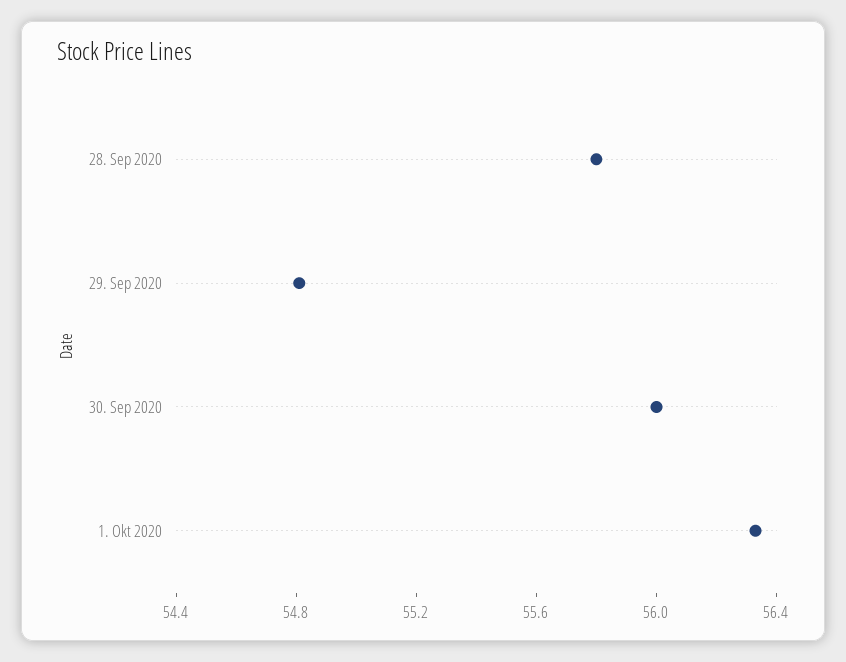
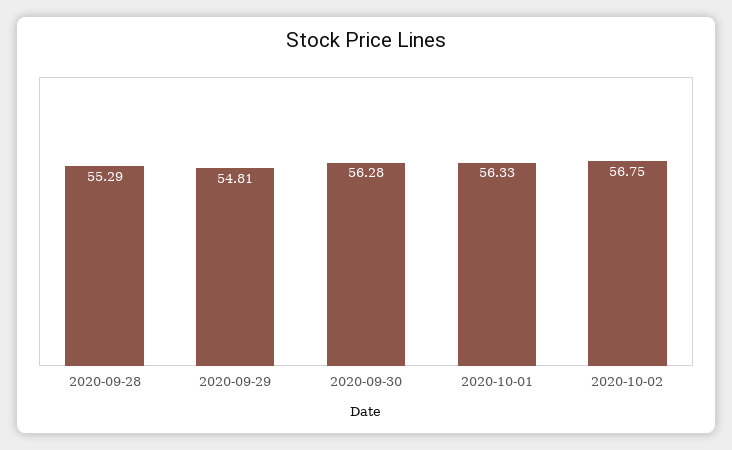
28. Sep 2020: 55.8 -> 55.29
30. Sep 2020: 56 -> 56.28
2020-10-02: none -> 56.75

